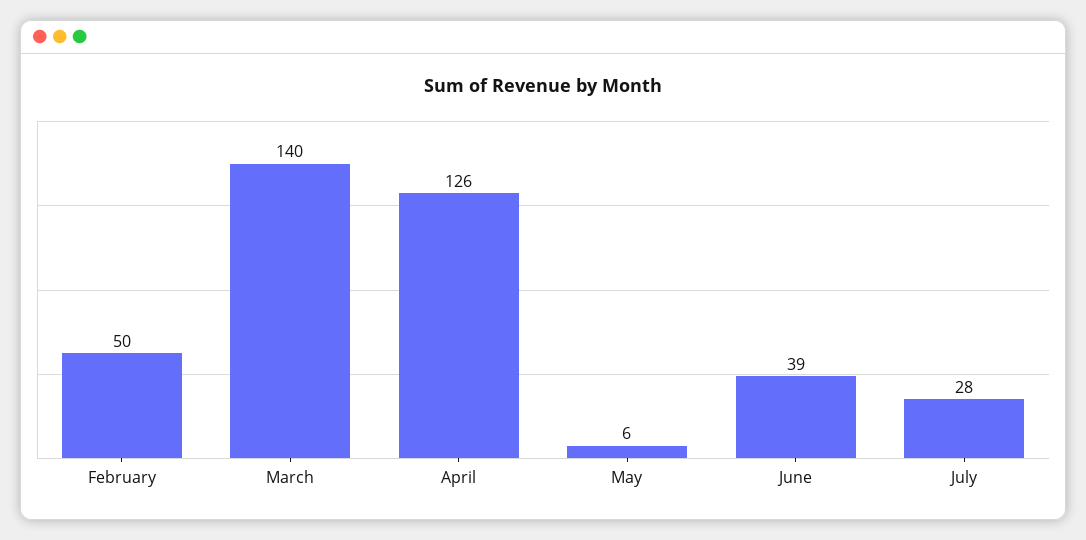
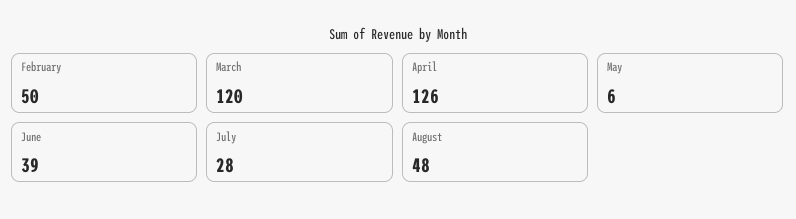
March: 140 -> 120
August: none -> 48

